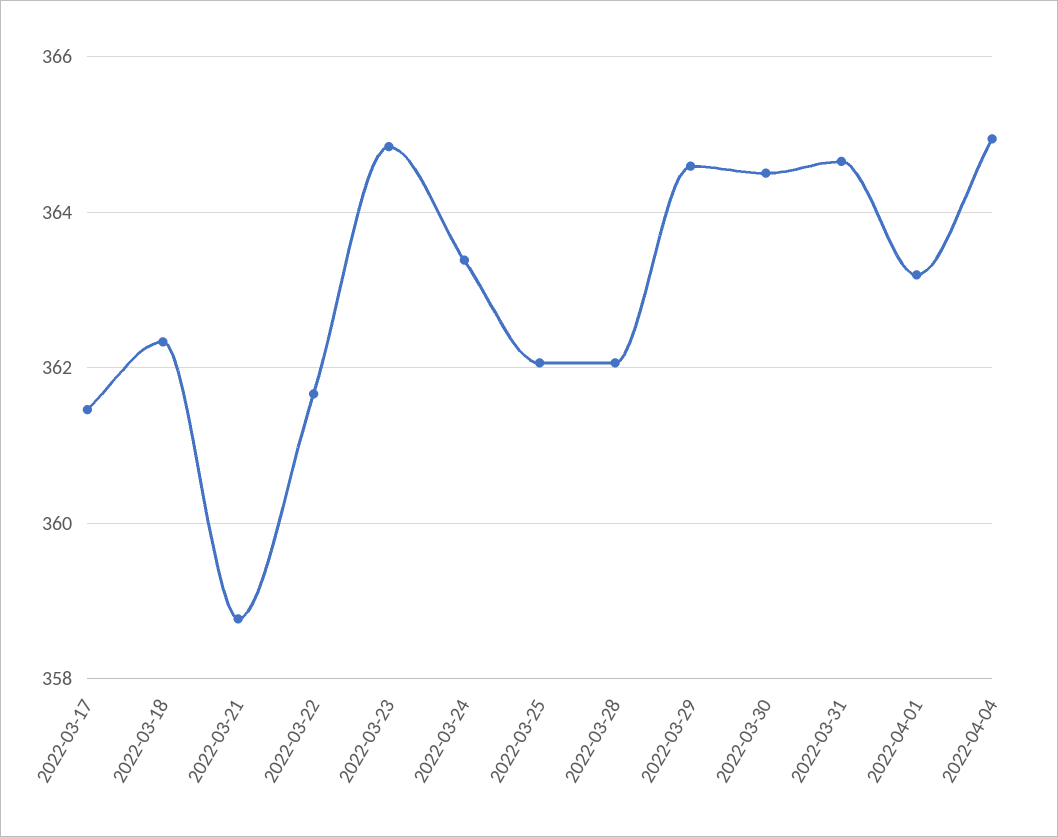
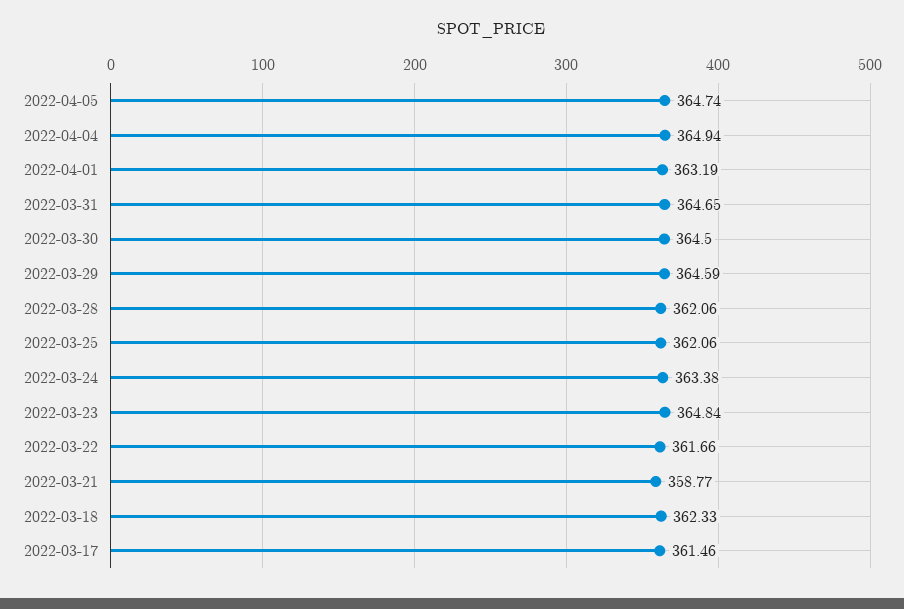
2022-04-05: none -> 364.74

